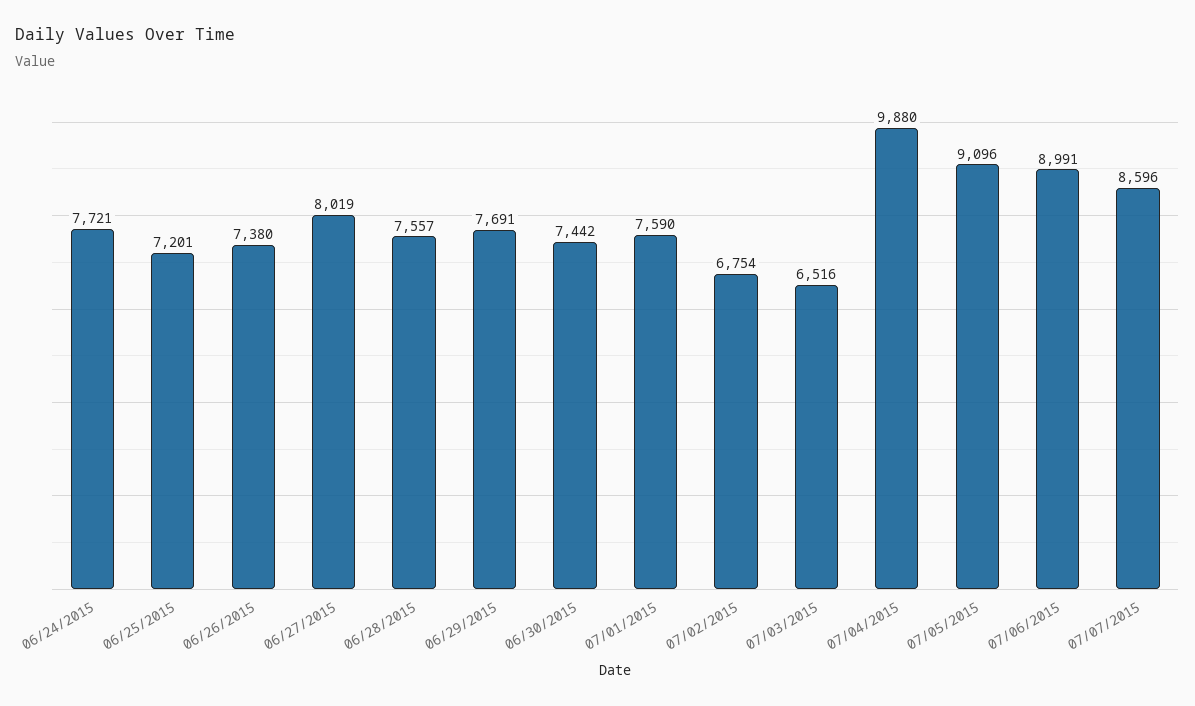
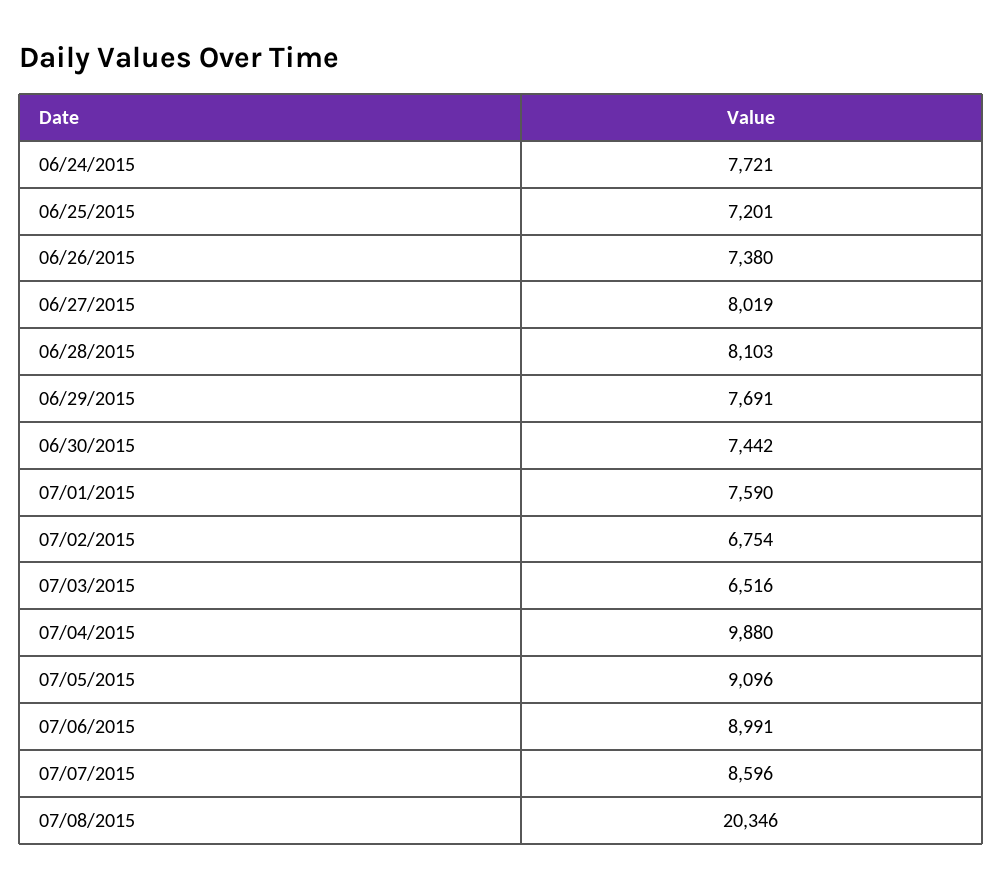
06/28/2015: 7557 -> 8103
07/08/2015: none -> 20346

